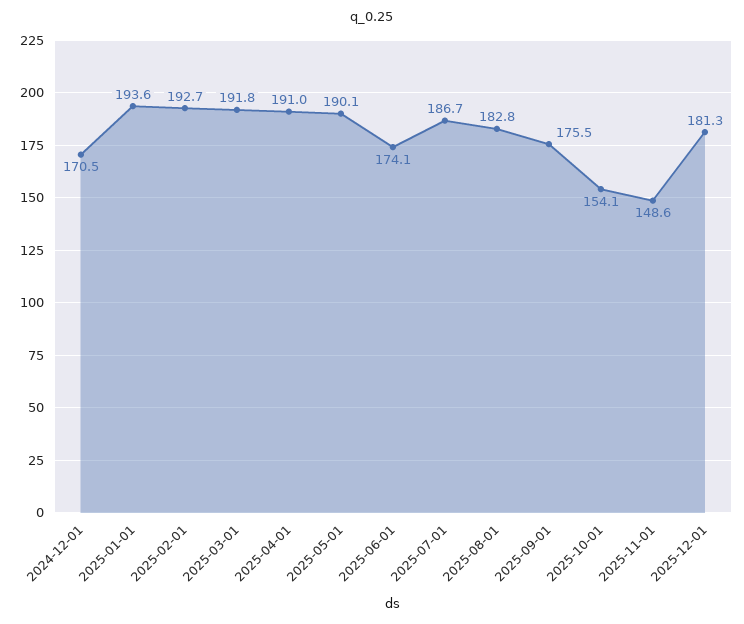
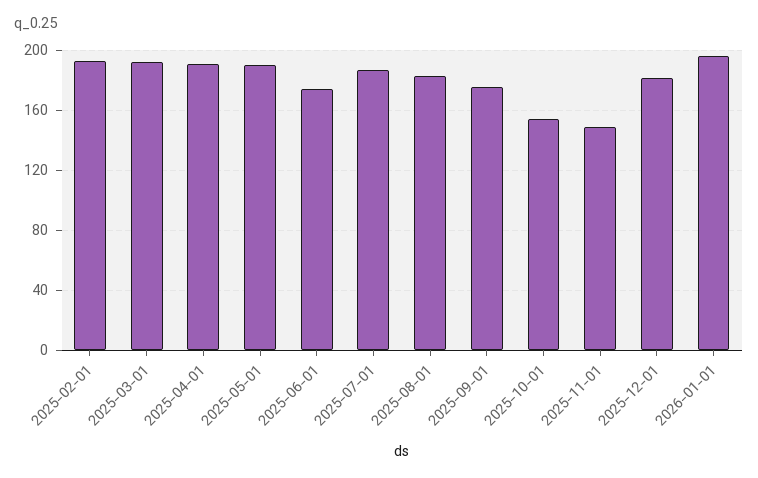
2024-12-01: 170.5 -> none
2025-01-01: 193.6 -> none
2026-01-01: none -> 195

